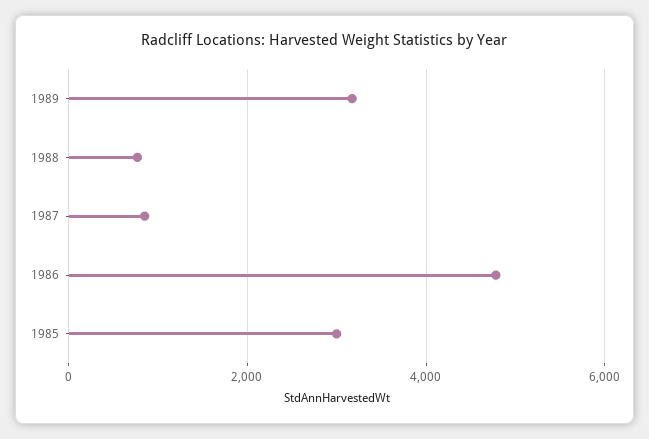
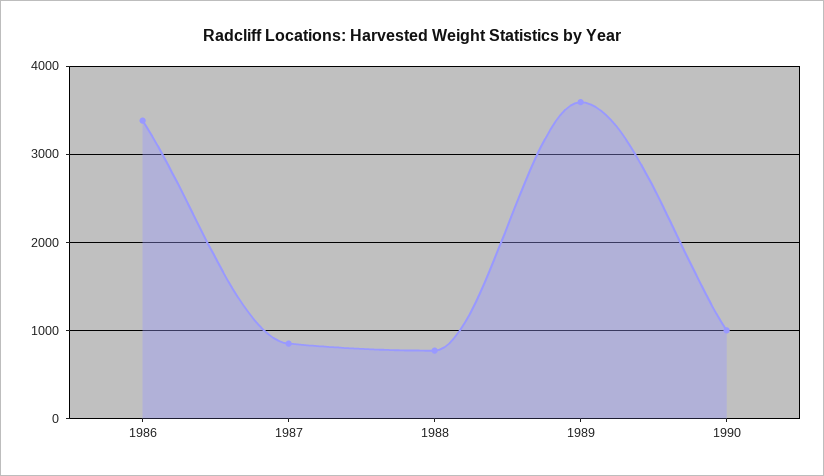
1989: 3200 -> 3600
1986: 4800 -> 3400
1985: 3000 -> none
1990: none -> 1000

